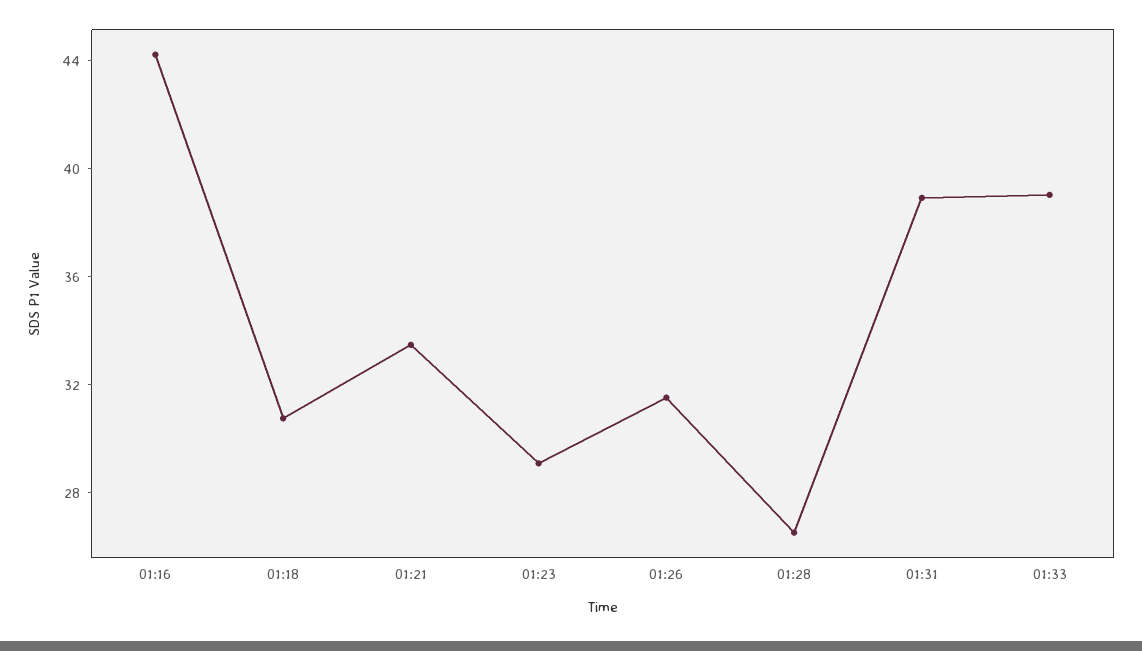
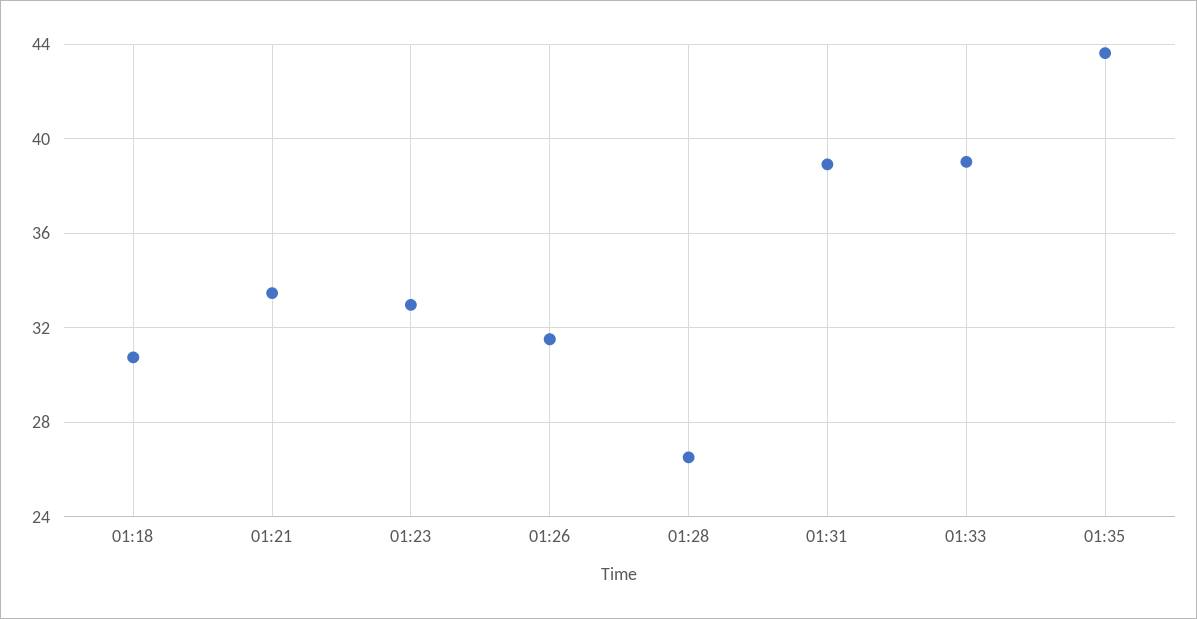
01:16: 44 -> none
01:23: 29 -> 33
01:35: none -> 43.5

